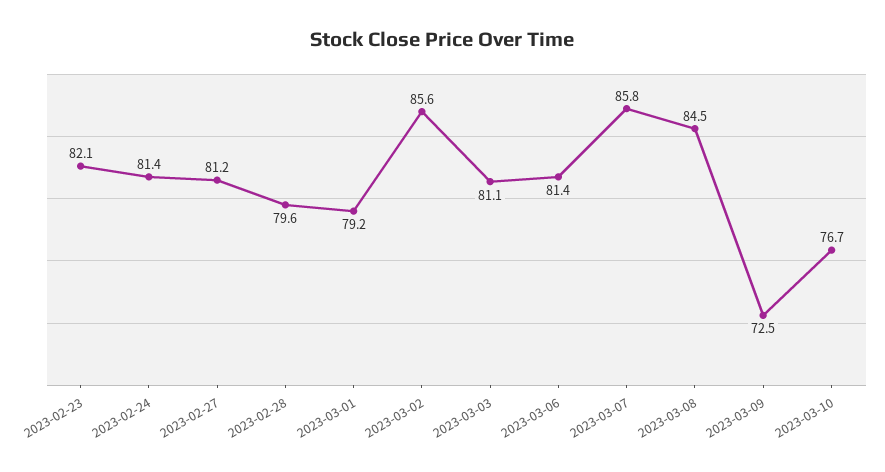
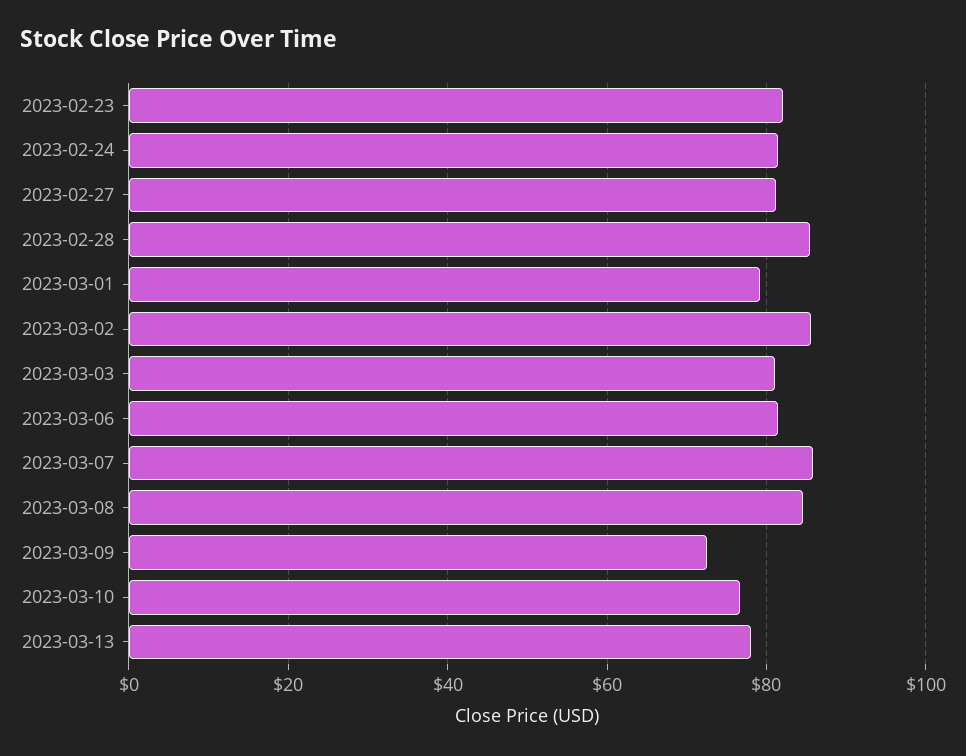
2023-02-28: 79.6 -> 86
2023-03-13: none -> 78

